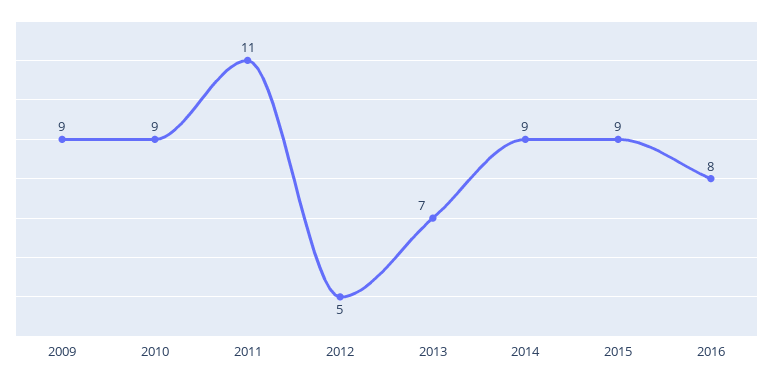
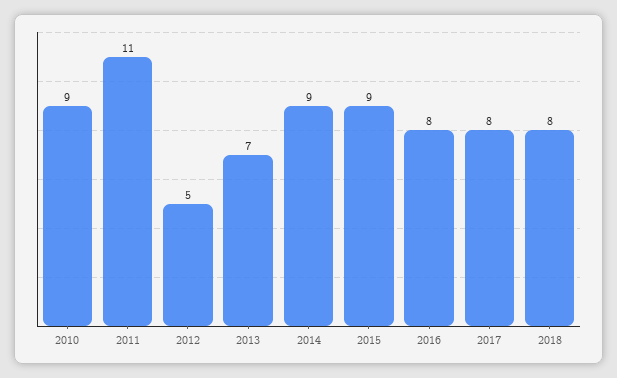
2009: 9 -> none
2017: none -> 8
2018: none -> 8

